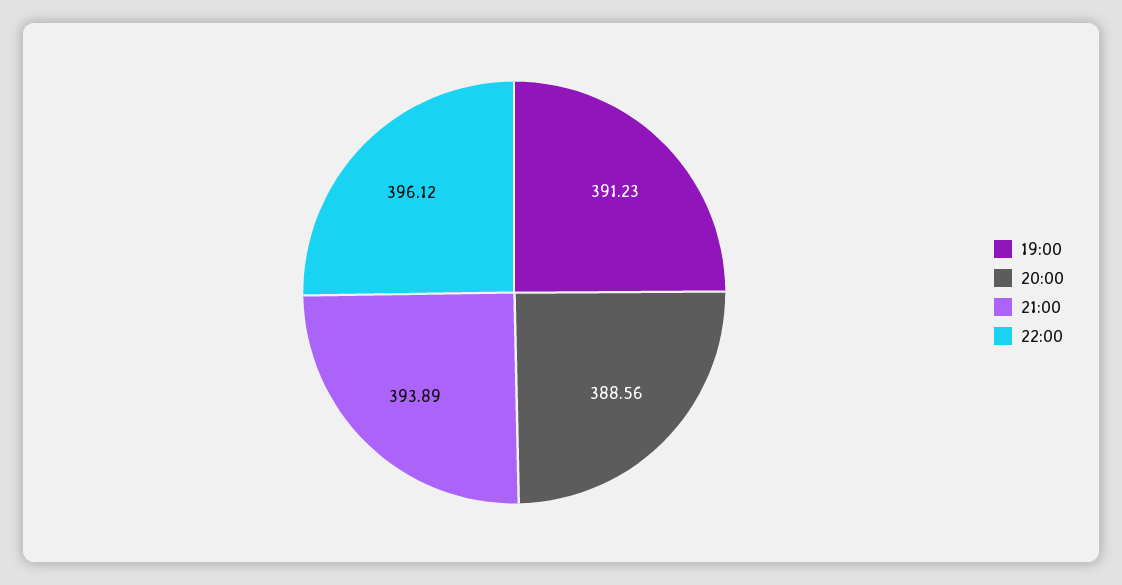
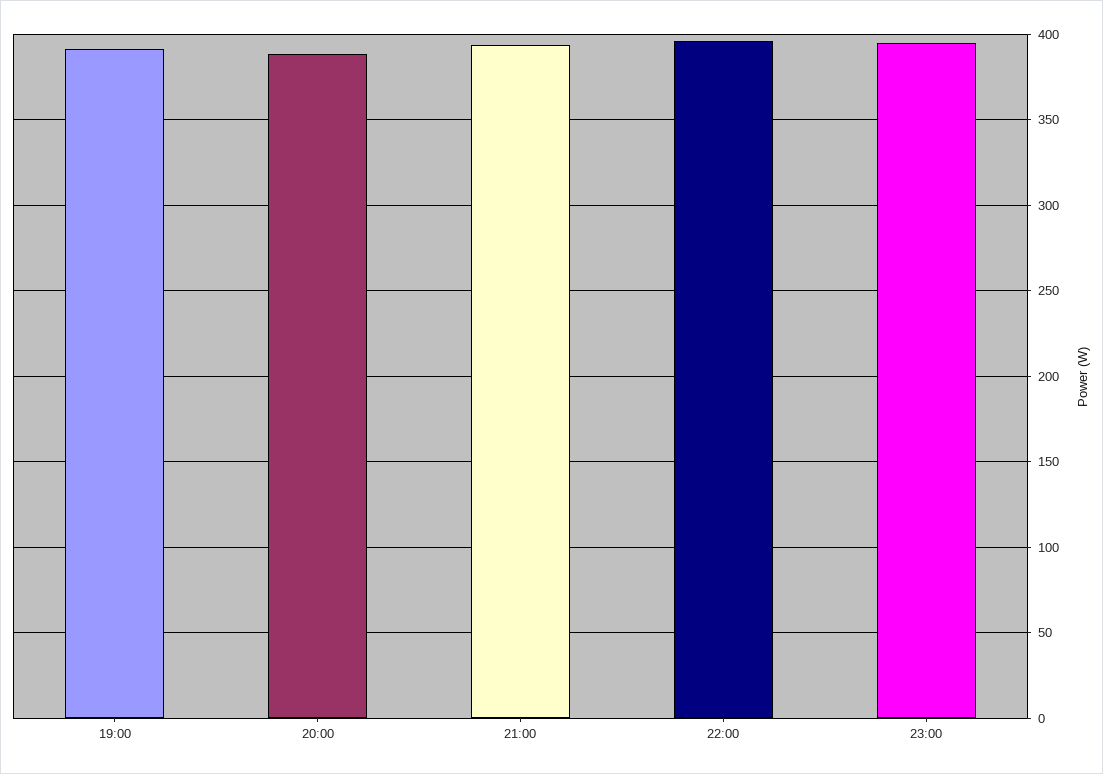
23:00: none -> 395

